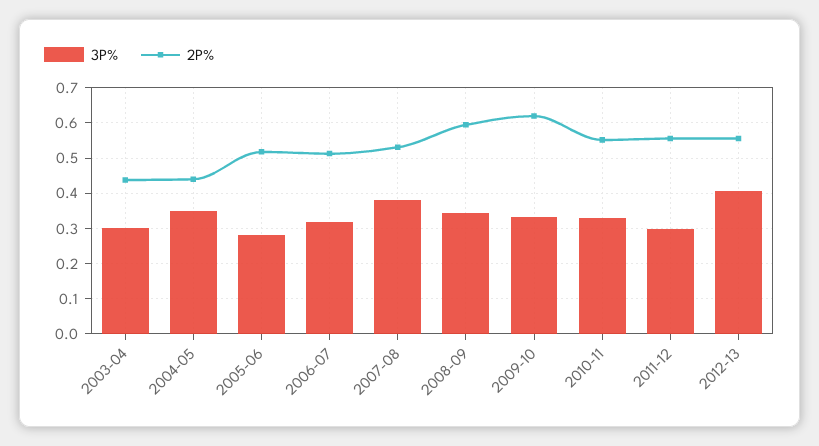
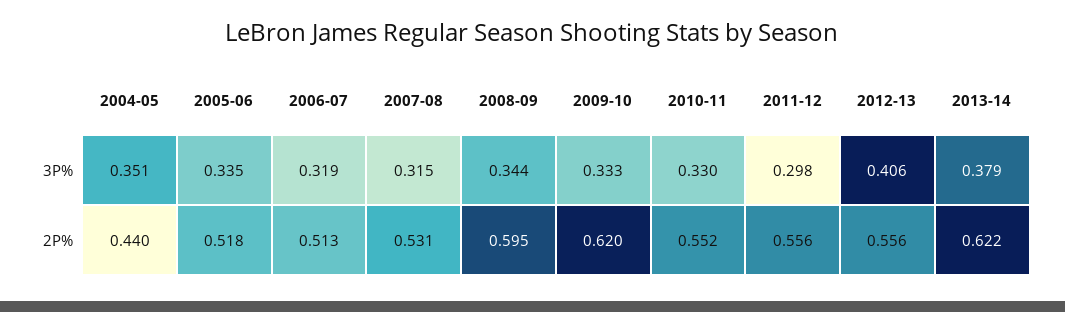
3P%, 2003-04: 0.3 -> none
2P%, 2003-04: 0.44 -> none
3P%, 2005-06: 0.28 -> 0.335
3P%, 2007-08: 0.38 -> 0.315
3P%, 2013-14: none -> 0.379
2P%, 2013-14: none -> 0.622

